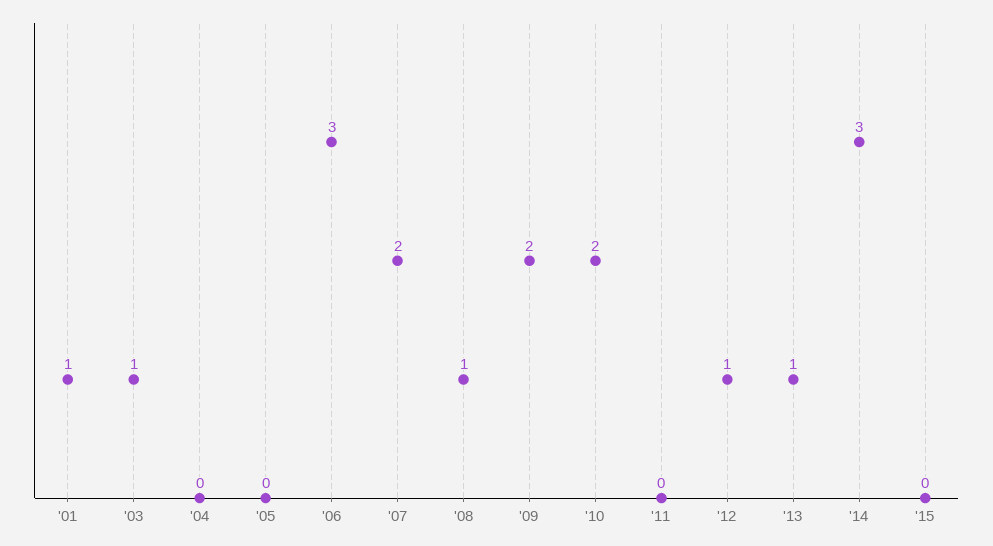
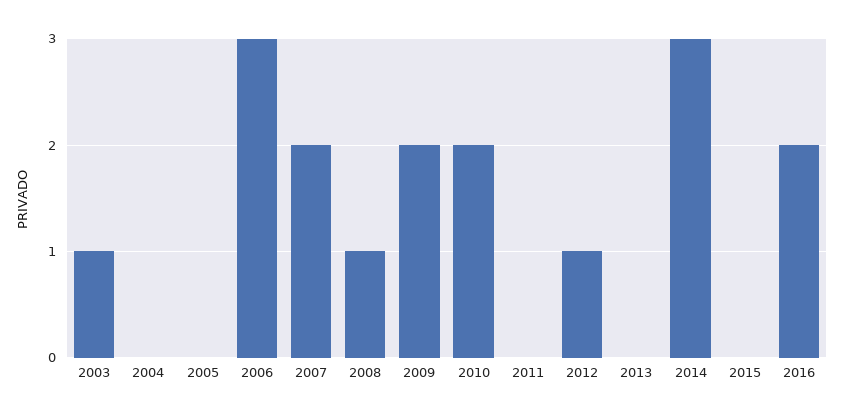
'01: 1 -> none
'13: 1 -> 0
2016: none -> 2

